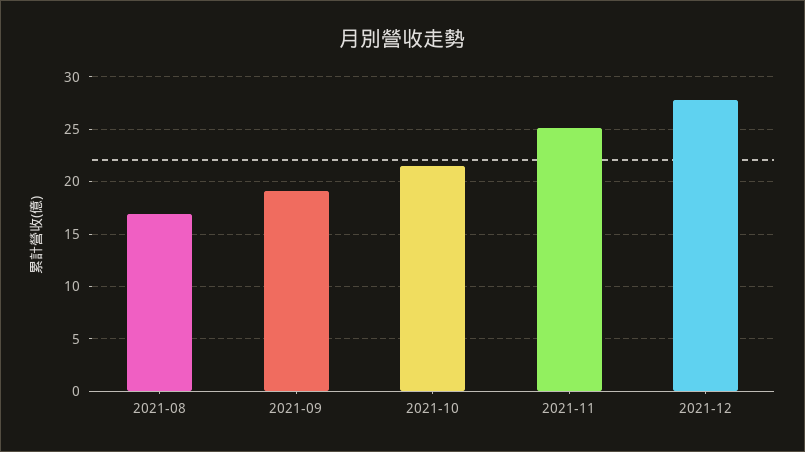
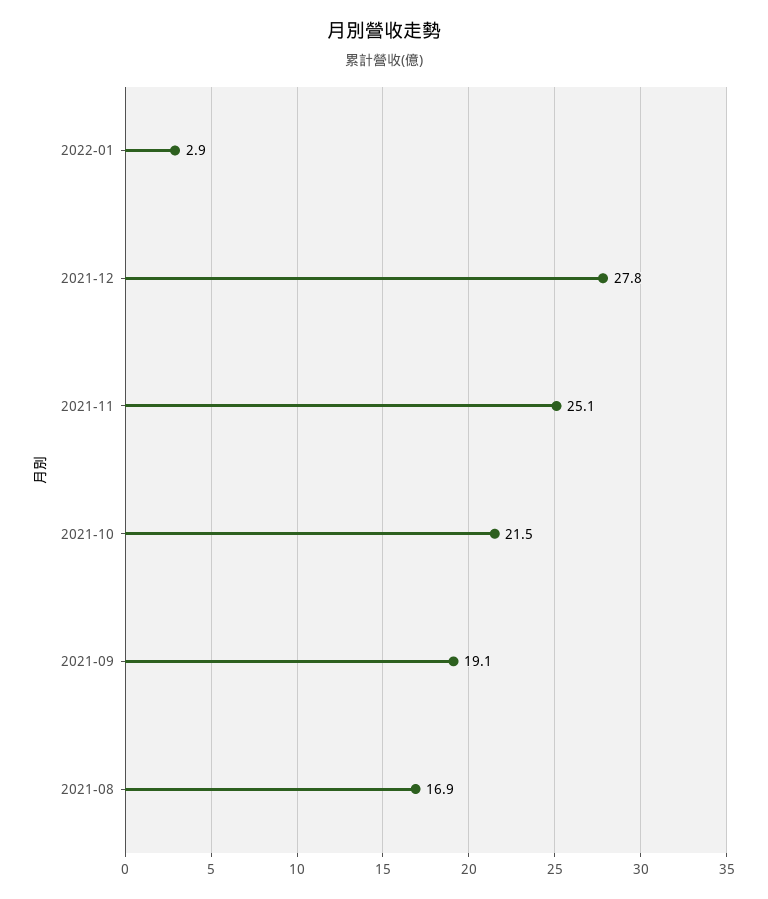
2022-01: none -> 2.9

